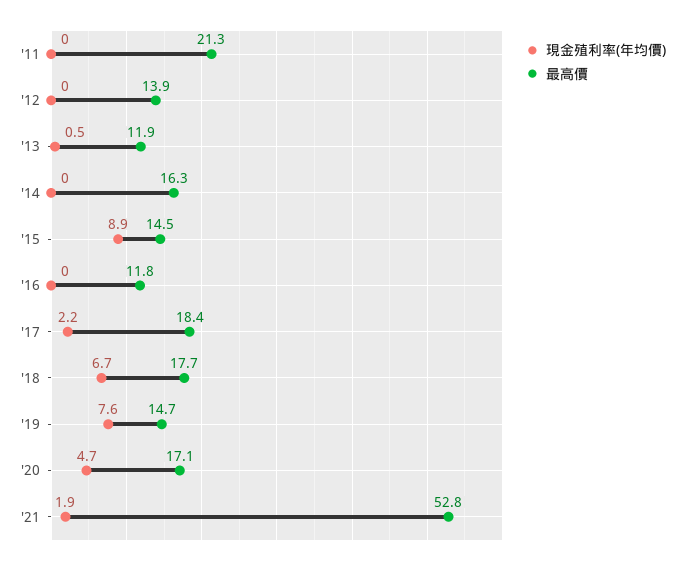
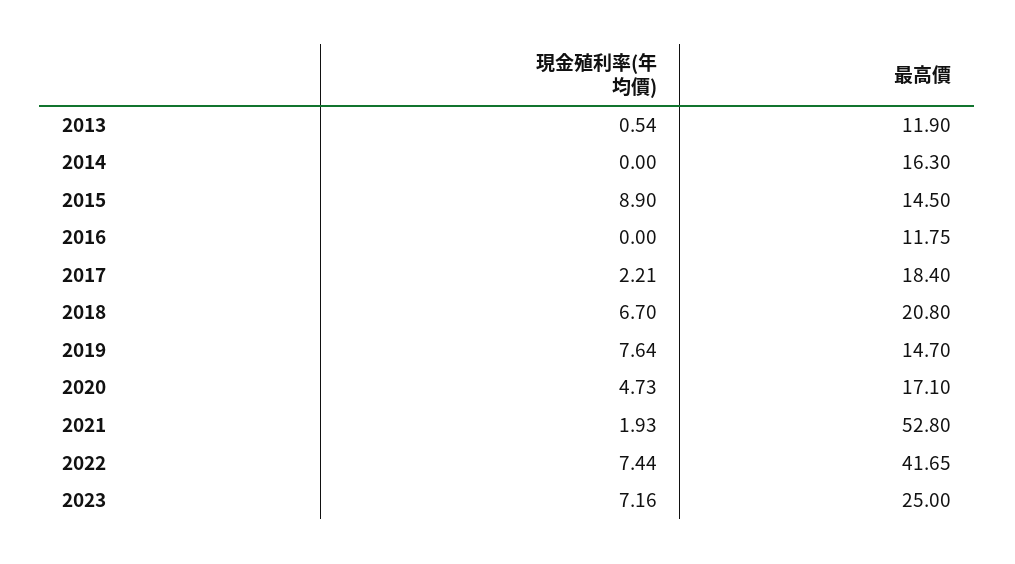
現金殖利率(年均價), '11: 0 -> none
最高價, '11: 21.3 -> none
現金殖利率(年均價), '12: 0 -> none
最高價, '12: 13.9 -> none
最高價, '18: 17.7 -> 20.8
現金殖利率(年均價), 2022: none -> 7.44
最高價, 2022: none -> 41.65
現金殖利率(年均價), 2023: none -> 7.16
最高價, 2023: none -> 25

